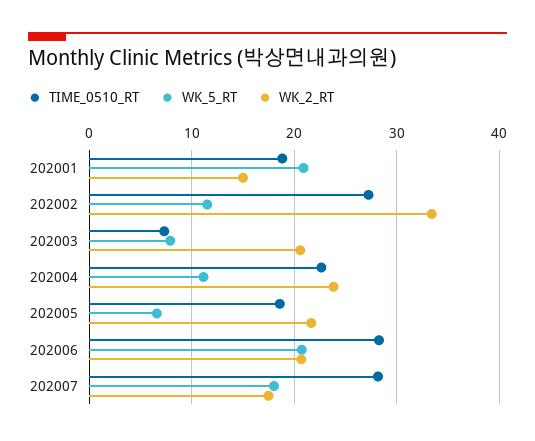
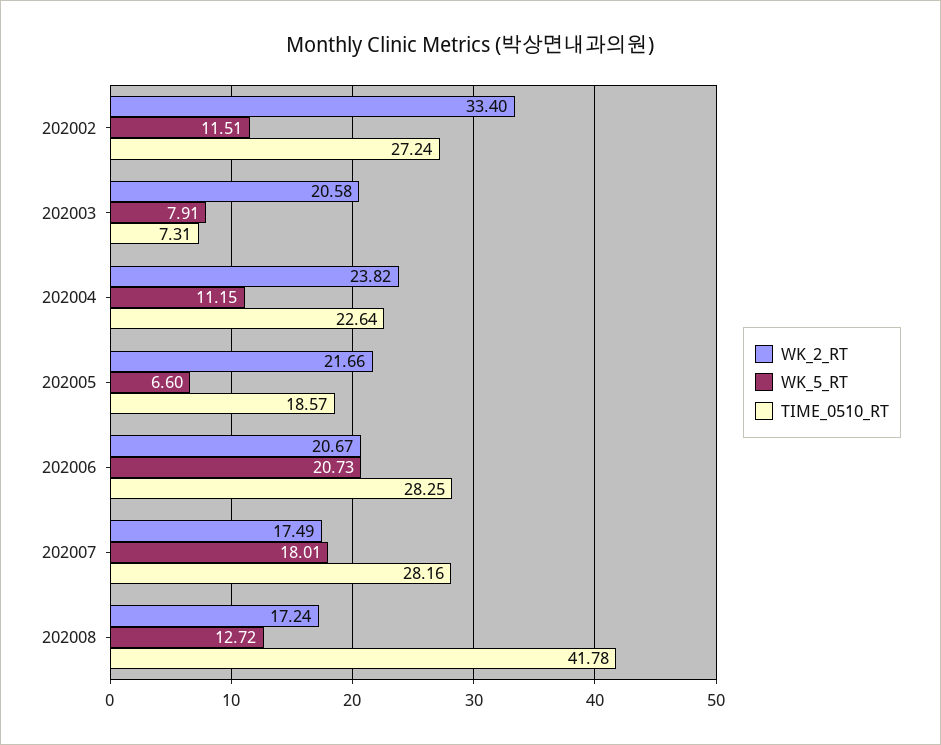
TIME_0510_RT, 202001: 19 -> none
WK_5_RT, 202001: 21 -> none
WK_2_RT, 202001: 15 -> none
WK_2_RT, 202008: none -> 17.24
WK_5_RT, 202008: none -> 12.72
TIME_0510_RT, 202008: none -> 41.78

